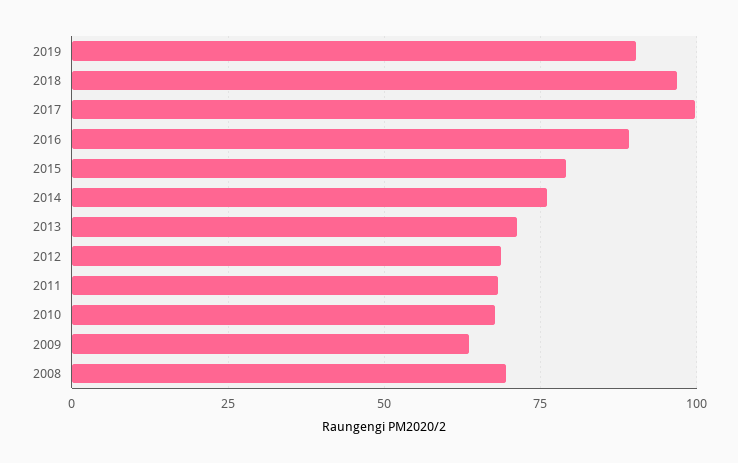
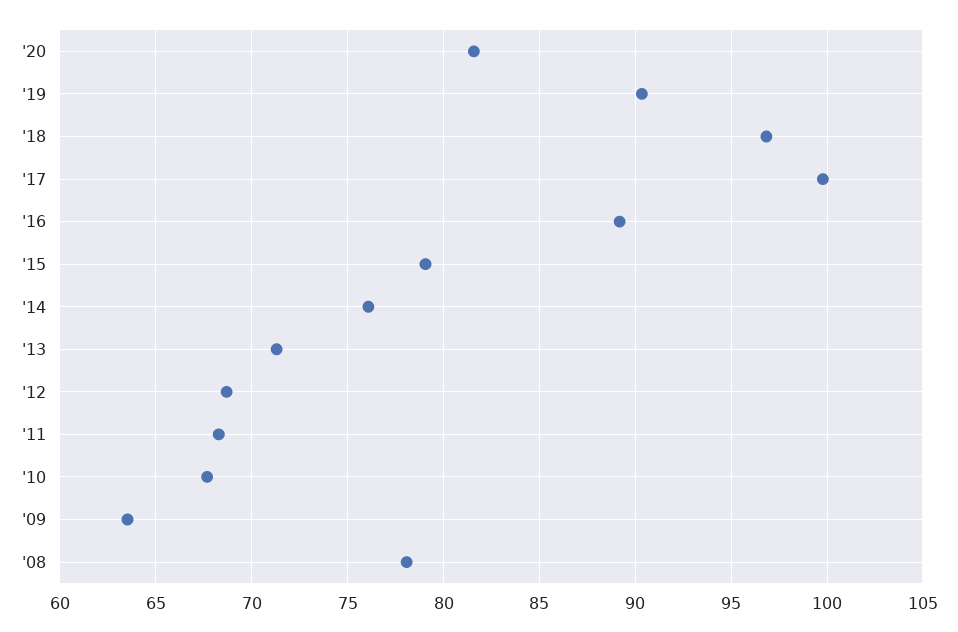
2008: 70 -> 78
'20: none -> 81.5

